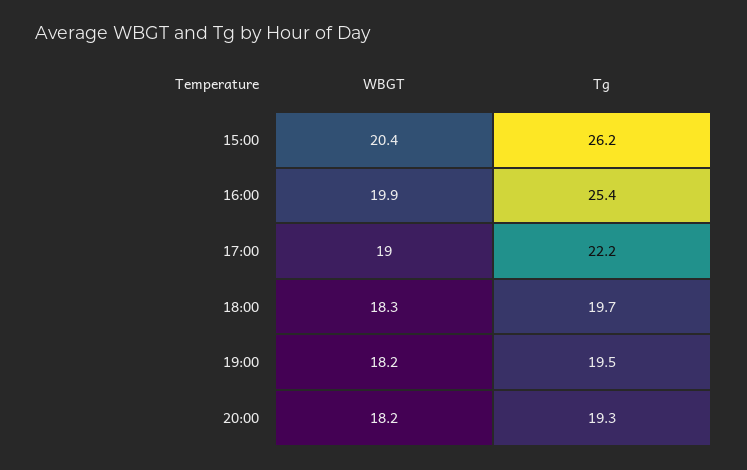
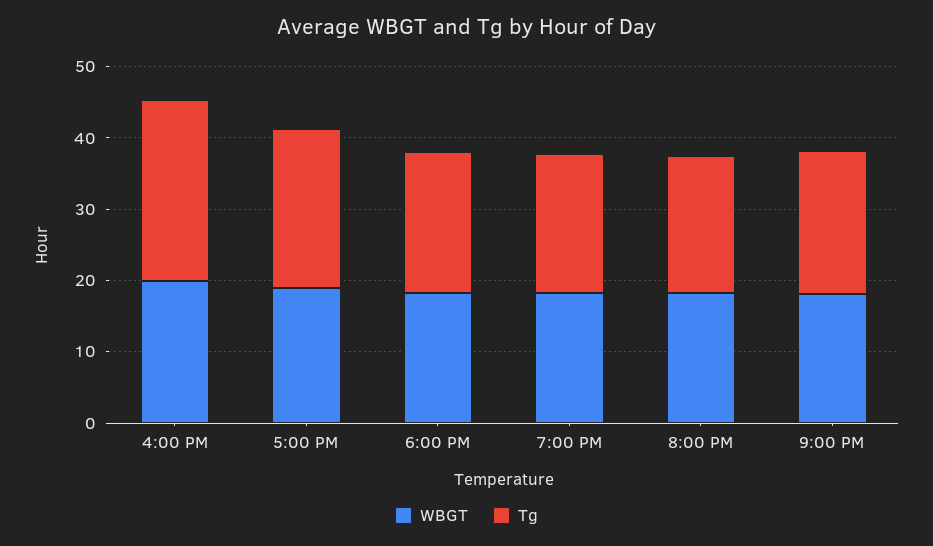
WBGT, 15:00: 20.4 -> none
Tg, 15:00: 26.2 -> none
WBGT, 9:00 PM: none -> 18
Tg, 9:00 PM: none -> 20

